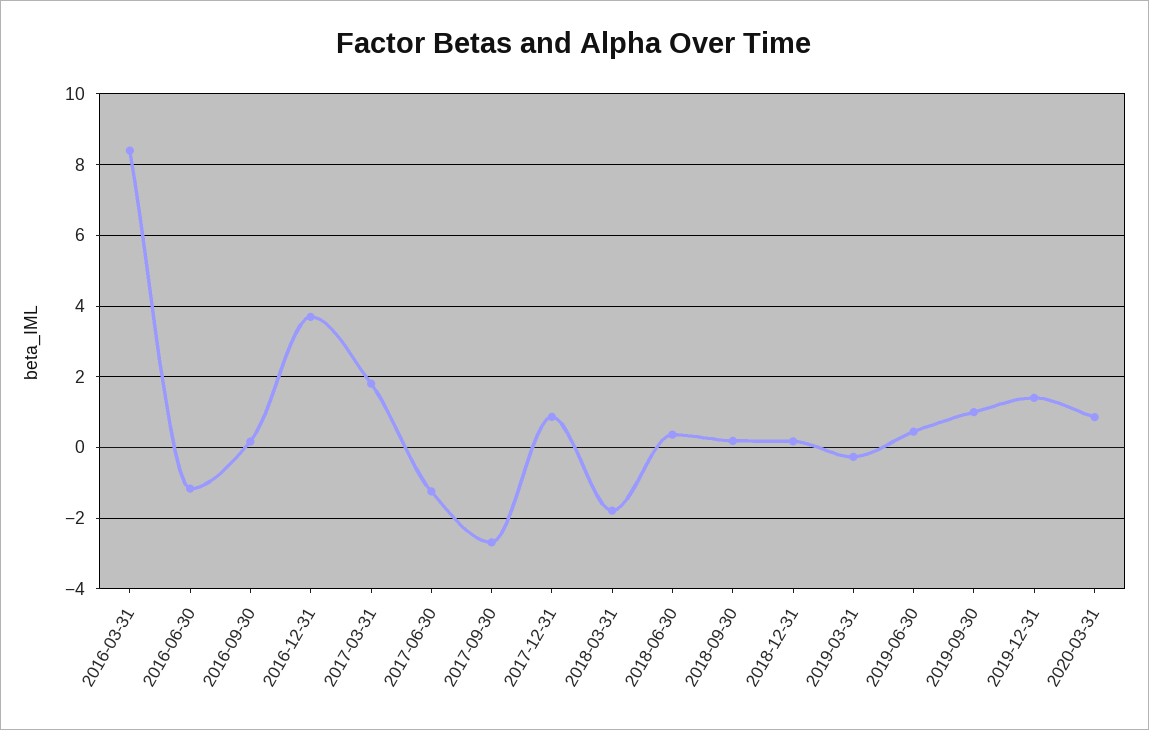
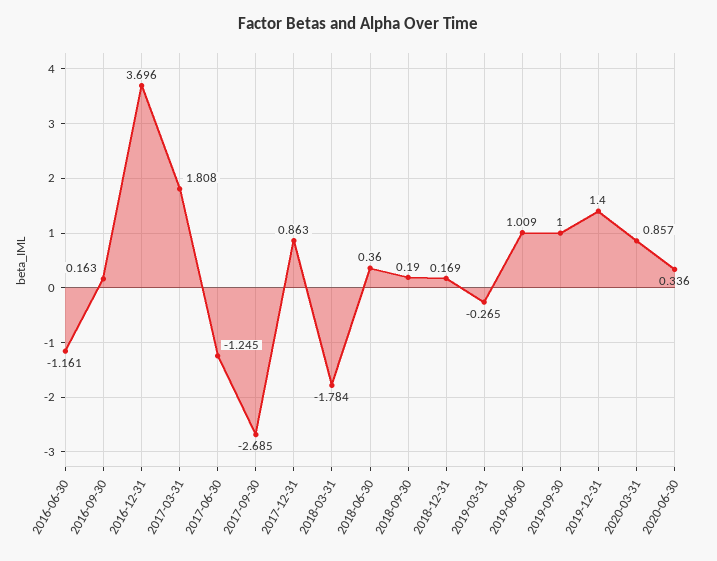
2016-03-31: 8.4 -> none
2019-06-30: 0.4 -> 1.009
2020-06-30: none -> 0.336

